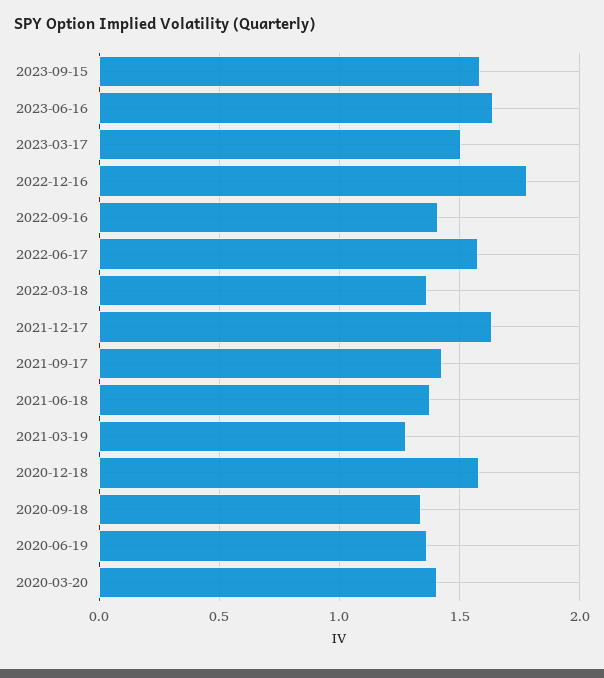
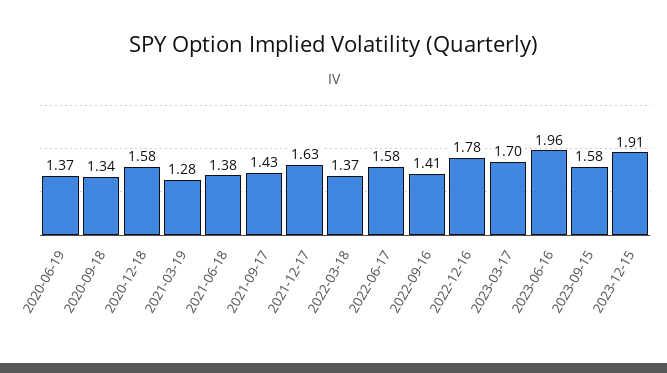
2023-06-16: 1.65 -> 1.96
2023-03-17: 1.5 -> 1.7
2020-03-20: 1.4 -> none
2023-12-15: none -> 1.91

